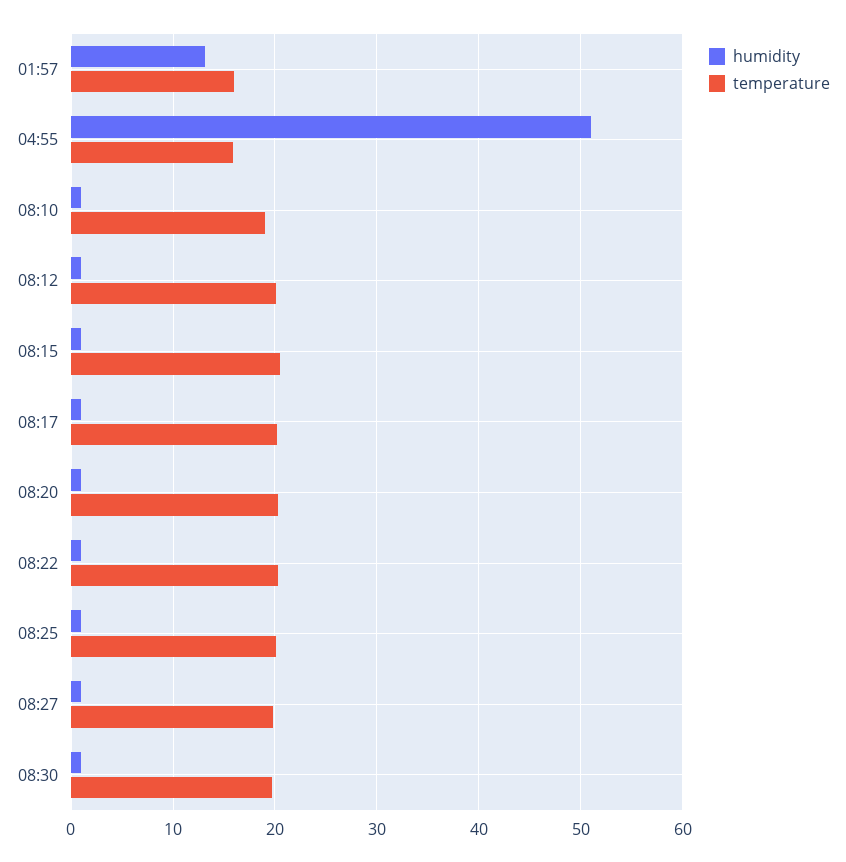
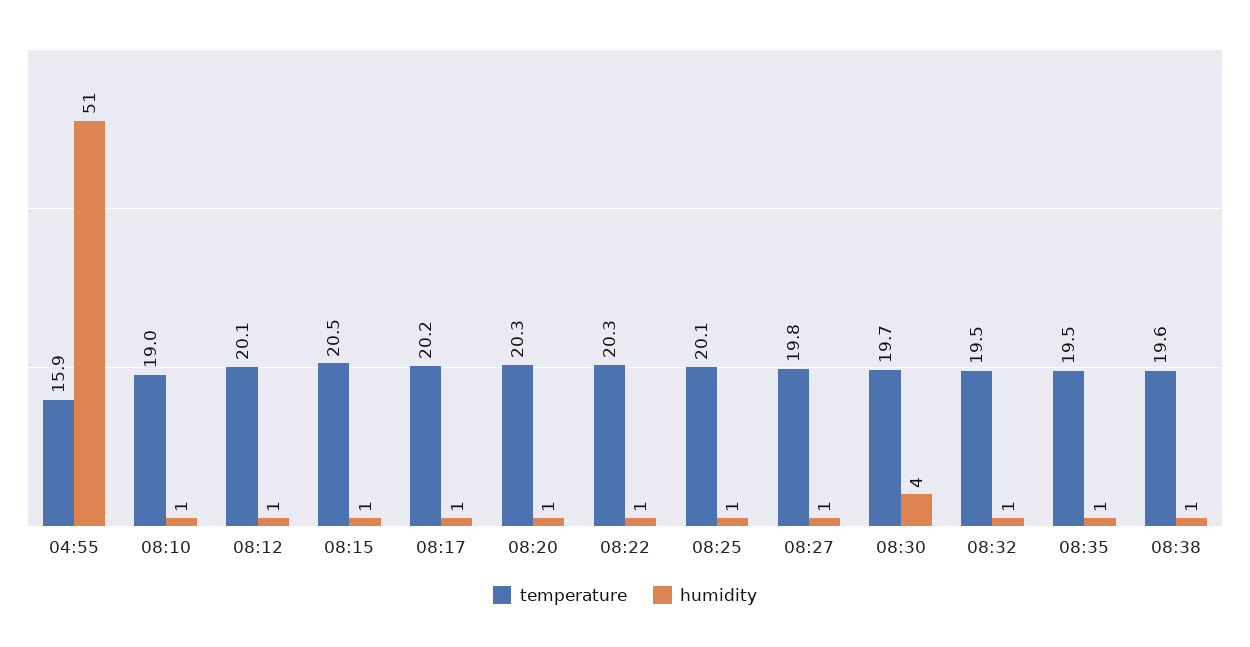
humidity, 01:57: 13 -> none
temperature, 01:57: 16 -> none
humidity, 08:30: 1 -> 4
temperature, 08:32: none -> 19.5
humidity, 08:32: none -> 1
temperature, 08:35: none -> 19.5
humidity, 08:35: none -> 1
temperature, 08:38: none -> 19.6
humidity, 08:38: none -> 1

